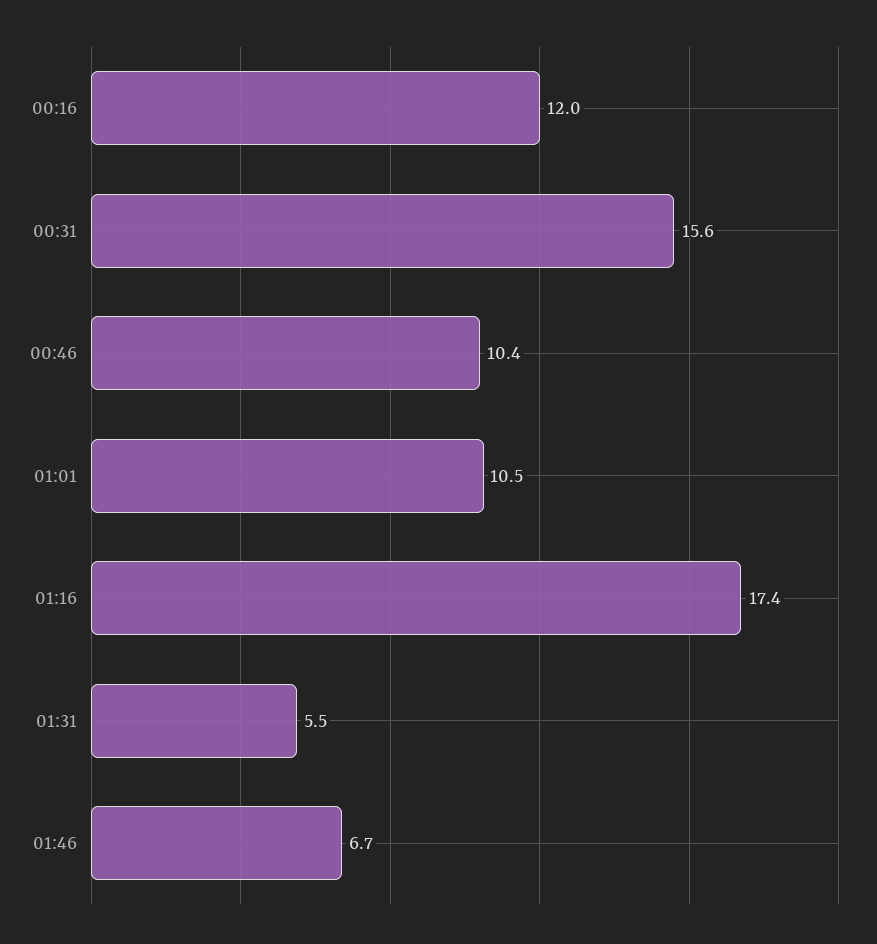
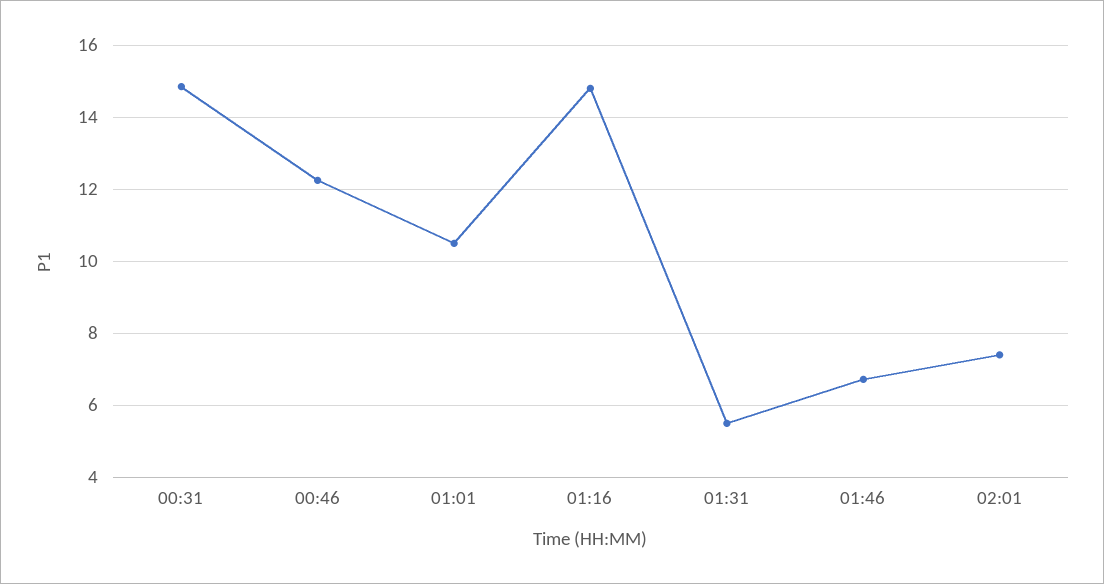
00:16: 12 -> none
00:31: 15.6 -> 14.8
00:46: 10.4 -> 12.2
01:16: 17.4 -> 14.8
02:01: none -> 7.4

